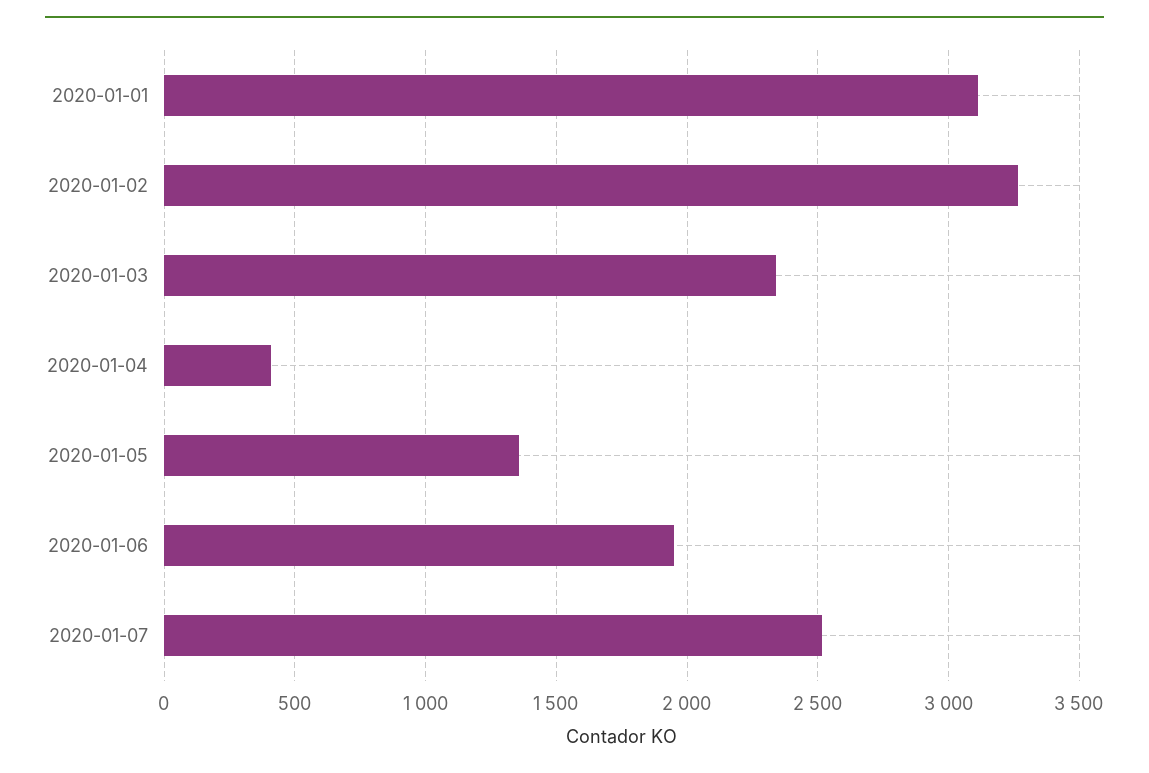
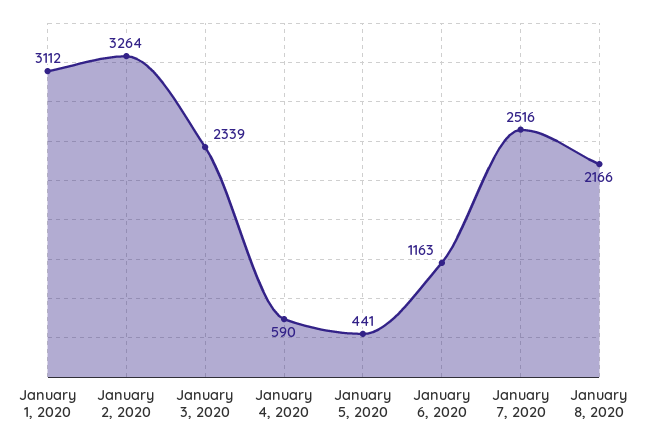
2020-01-04: 400 -> 590
2020-01-05: 1350 -> 441
2020-01-06: 1950 -> 1163
January 8, 2020: none -> 2166

